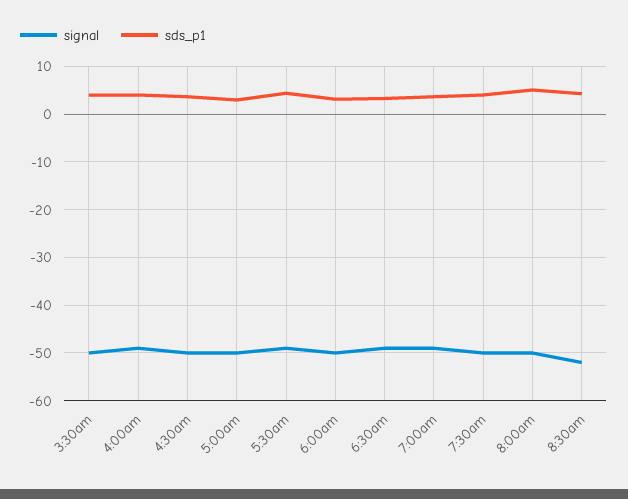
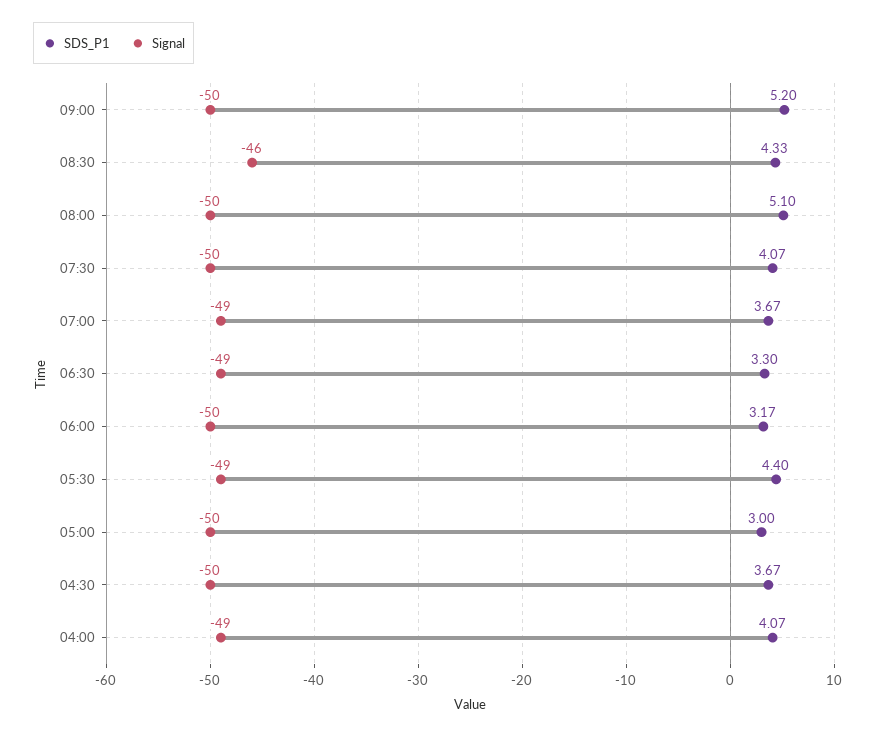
signal, 3:30am: -50 -> none
sds_p1, 3:30am: 4 -> none
signal, 8:30am: -52 -> -46
sds_p1, 09:00: none -> 5.2
signal, 09:00: none -> -50

